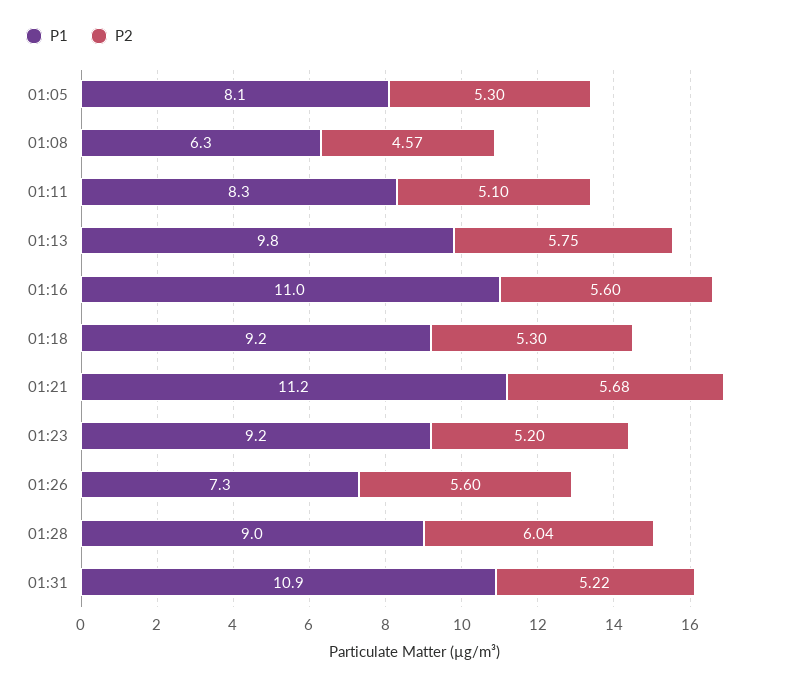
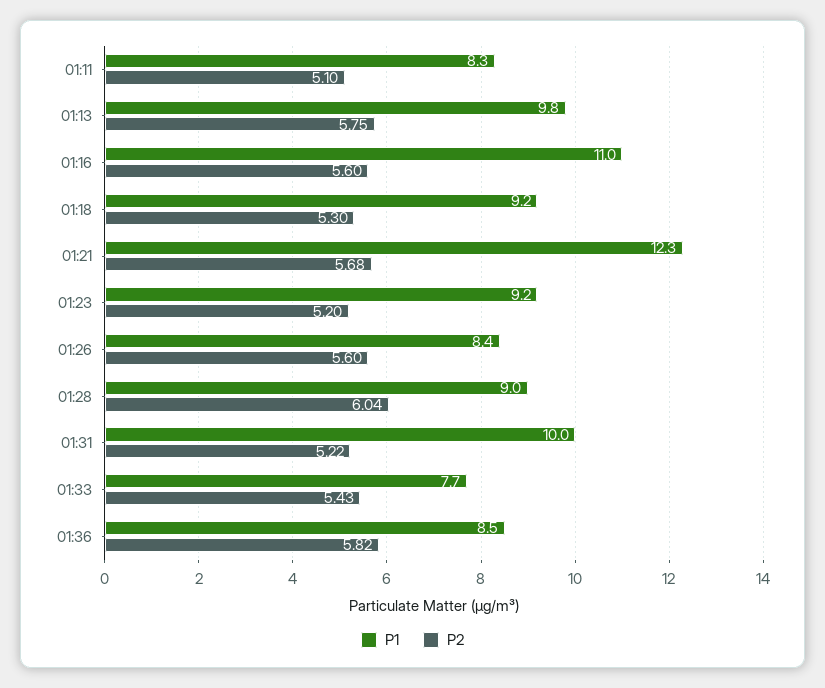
P1, 01:05: 8.1 -> none
P2, 01:05: 5.3 -> none
P1, 01:08: 6.3 -> none
P2, 01:08: 4.57 -> none
P1, 01:21: 11.2 -> 12.3
P1, 01:26: 7.3 -> 8.4
P1, 01:31: 10.9 -> 10
P1, 01:33: none -> 7.7
P2, 01:33: none -> 5.43
P1, 01:36: none -> 8.5
P2, 01:36: none -> 5.82

